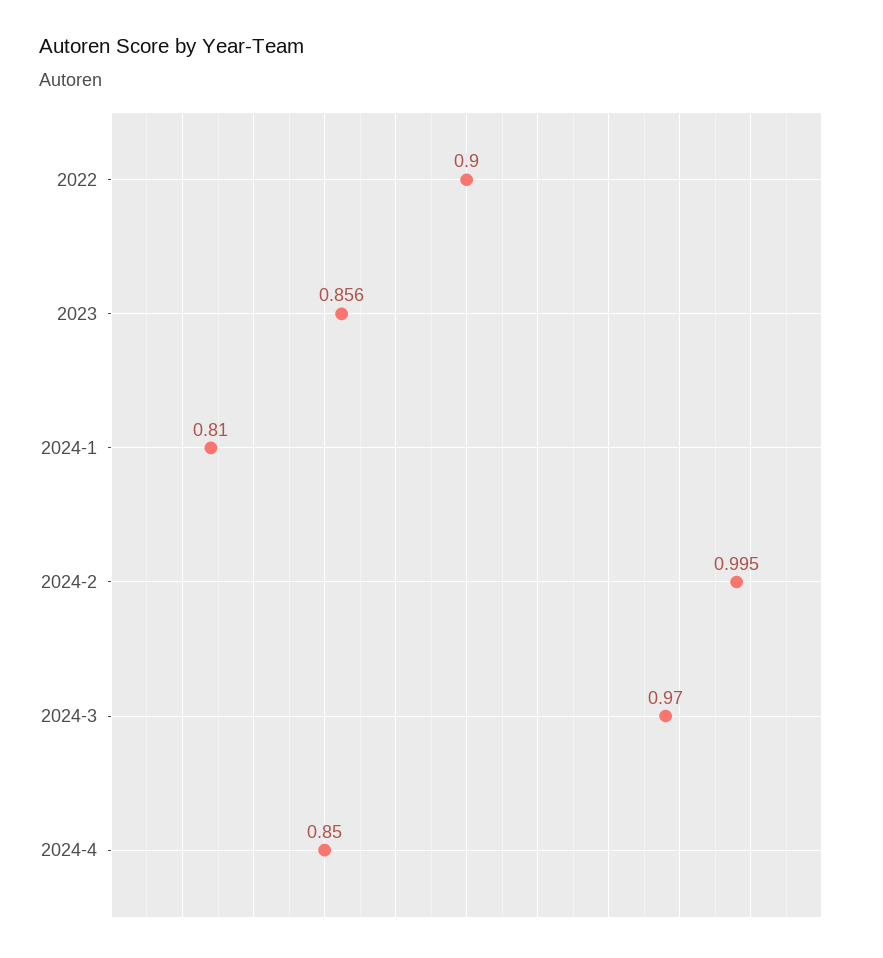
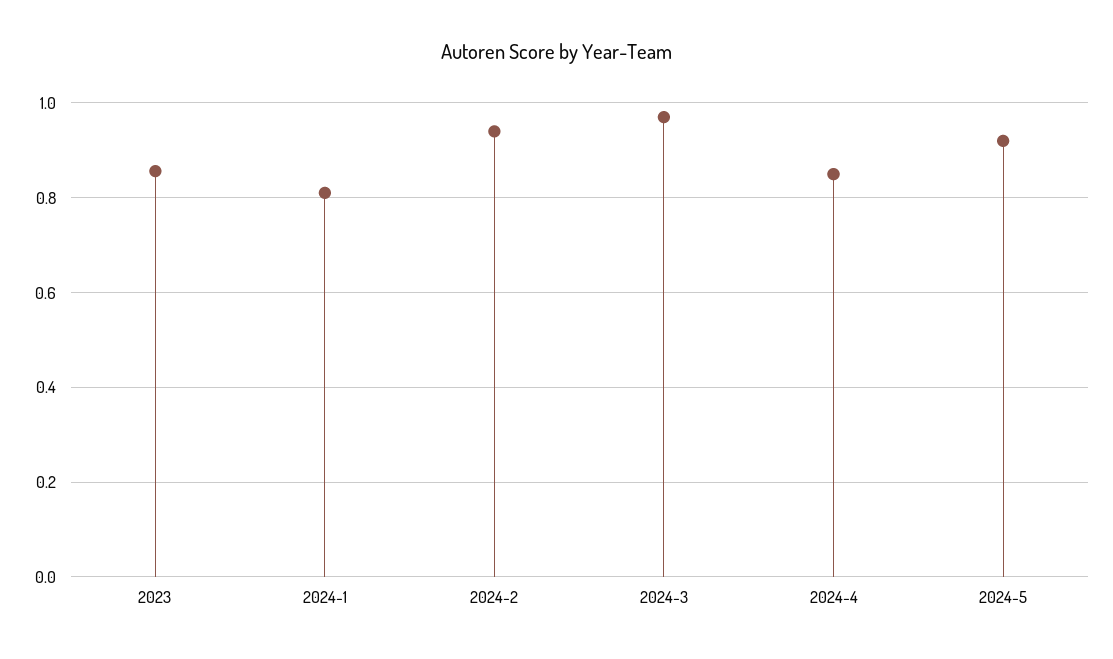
2022: 0.9 -> none
2024-2: 0.995 -> 0.94
2024-5: none -> 0.92

